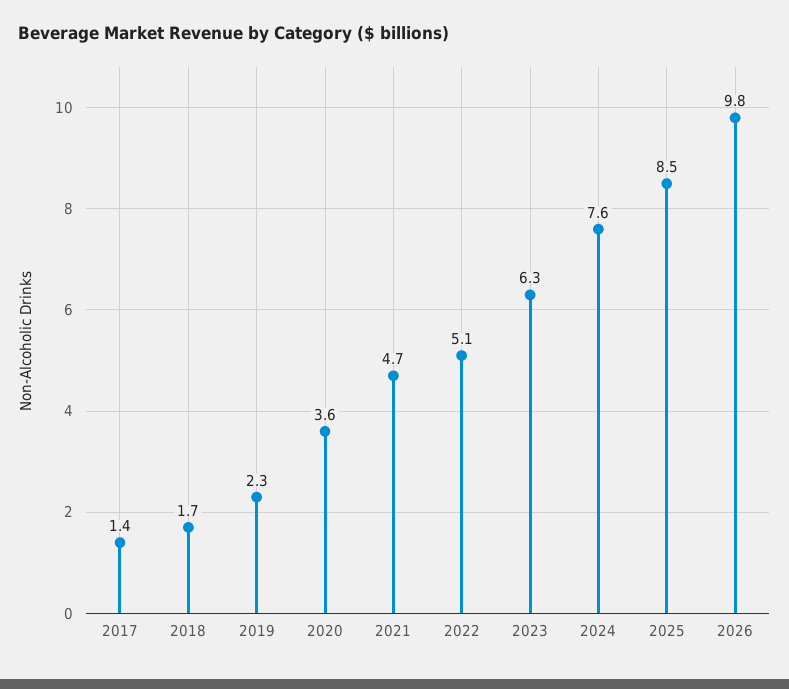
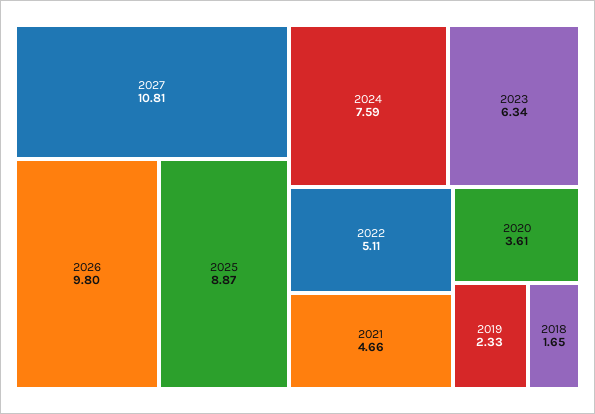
2017: 1.4 -> none
2025: 8.5 -> 8.87
2027: none -> 10.81

